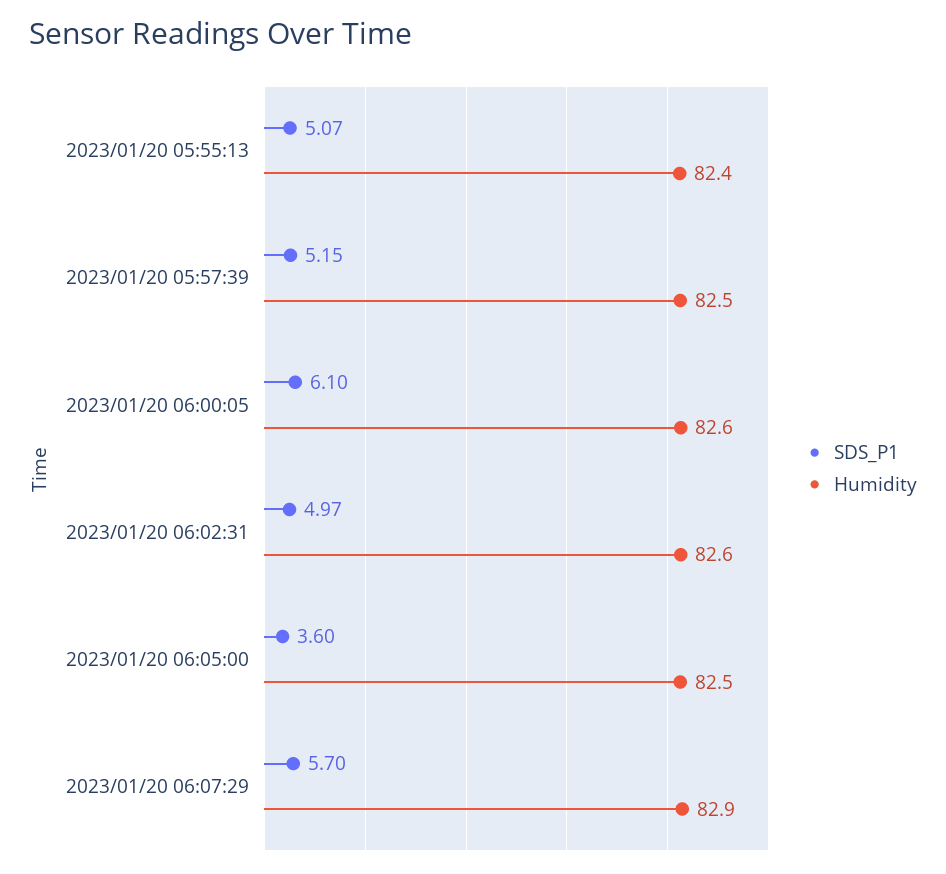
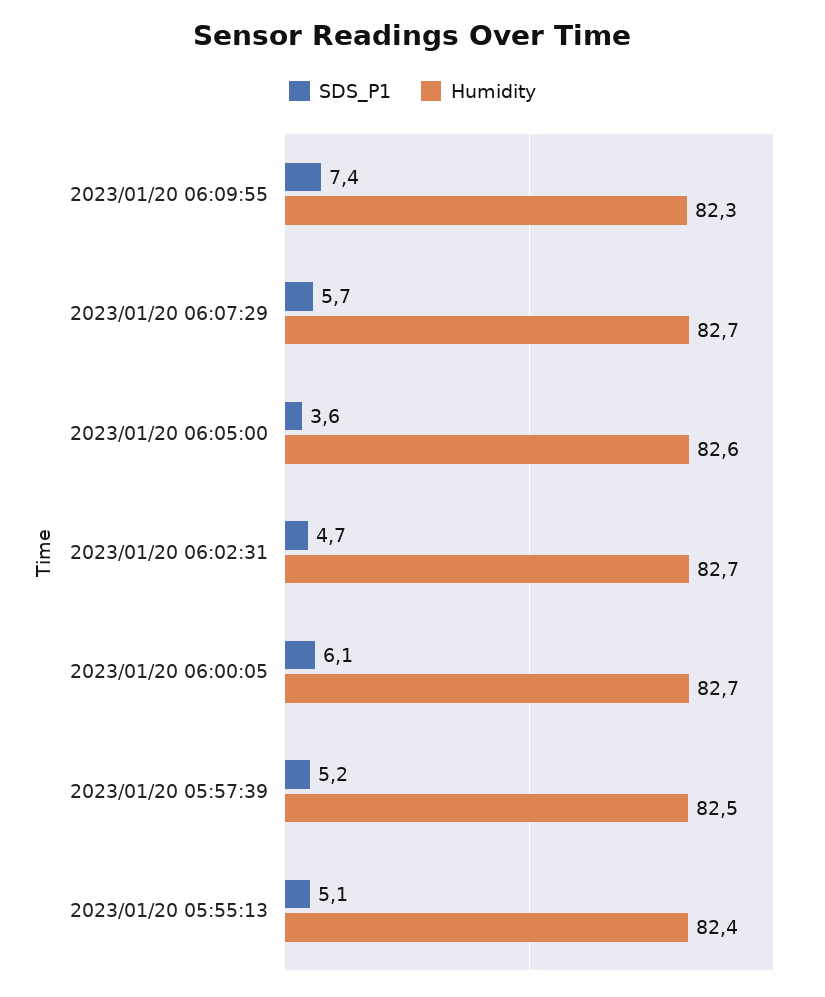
Humidity, 2023/01/20 06:00:05: 82.6 -> 82.7
SDS_P1, 2023/01/20 06:02:31: 4.97 -> 4.7
Humidity, 2023/01/20 06:02:31: 82.6 -> 82.7
Humidity, 2023/01/20 06:05:00: 82.5 -> 82.6
Humidity, 2023/01/20 06:07:29: 82.9 -> 82.7
SDS_P1, 2023/01/20 06:09:55: none -> 7.4
Humidity, 2023/01/20 06:09:55: none -> 82.3

